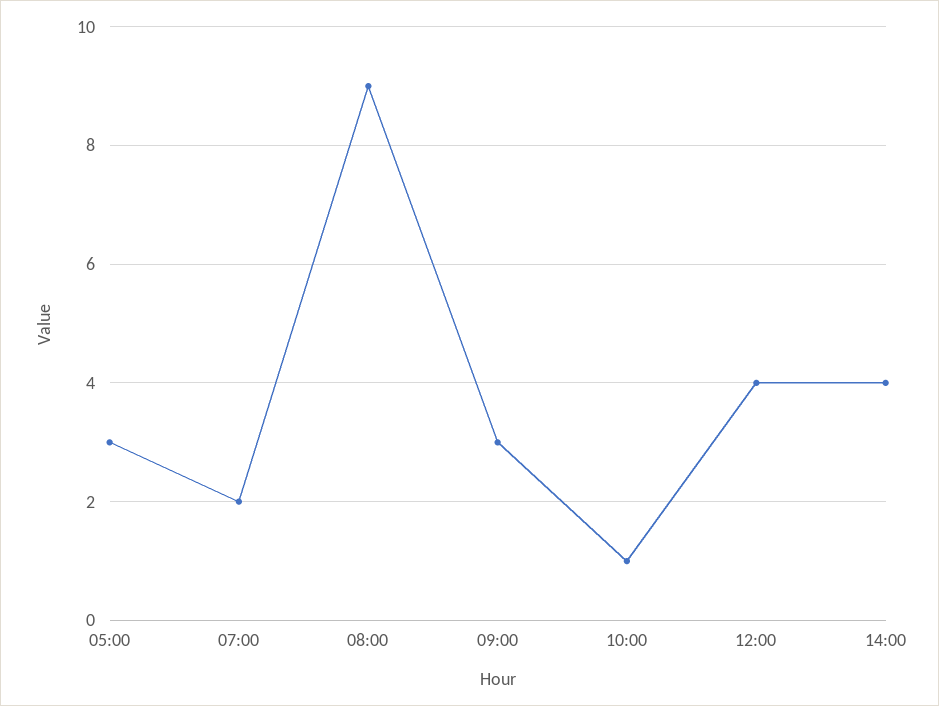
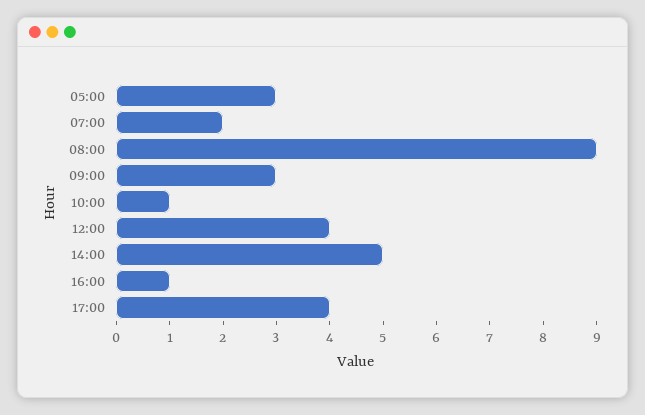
14:00: 4 -> 5
16:00: none -> 1
17:00: none -> 4

